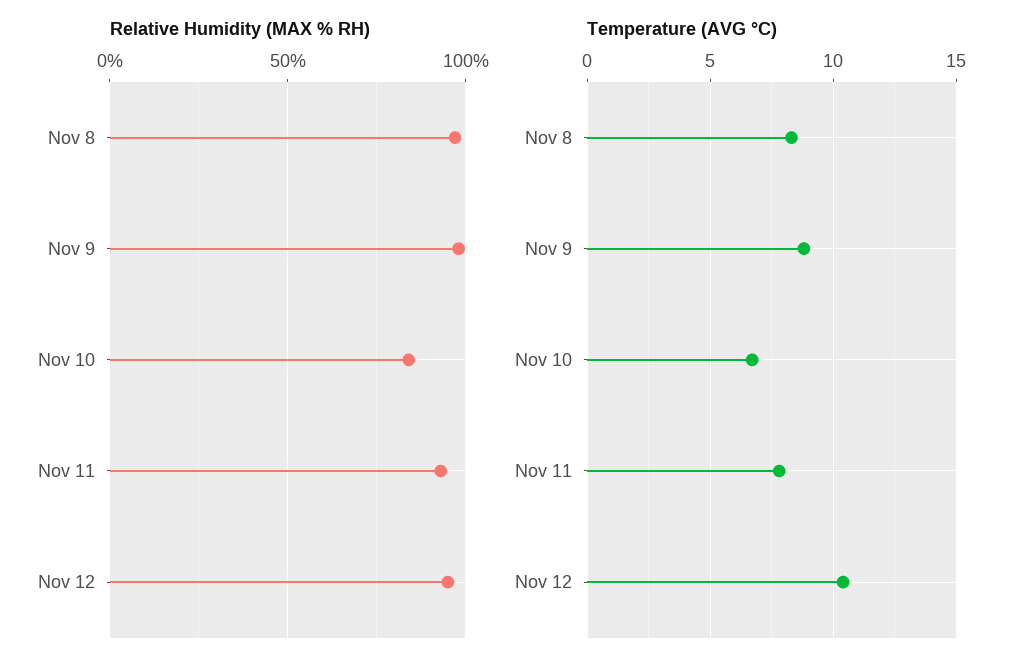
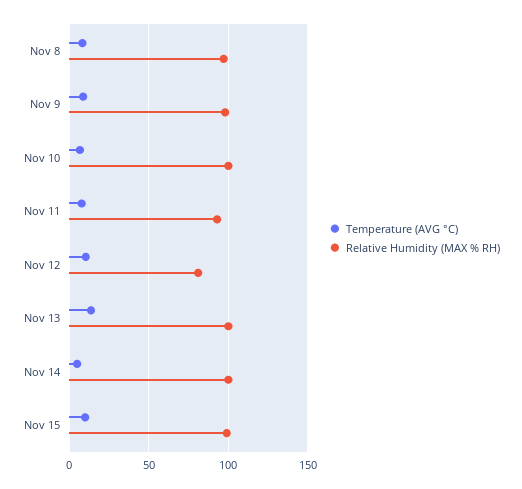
Relative Humidity (MAX % RH), Nov 10: 85 -> 100
Relative Humidity (MAX % RH), Nov 12: 95 -> 80
Temperature (AVG °C), Nov 13: none -> 15
Relative Humidity (MAX % RH), Nov 13: none -> 100
Temperature (AVG °C), Nov 14: none -> 5
Relative Humidity (MAX % RH), Nov 14: none -> 100
Temperature (AVG °C), Nov 15: none -> 10
Relative Humidity (MAX % RH), Nov 15: none -> 100

